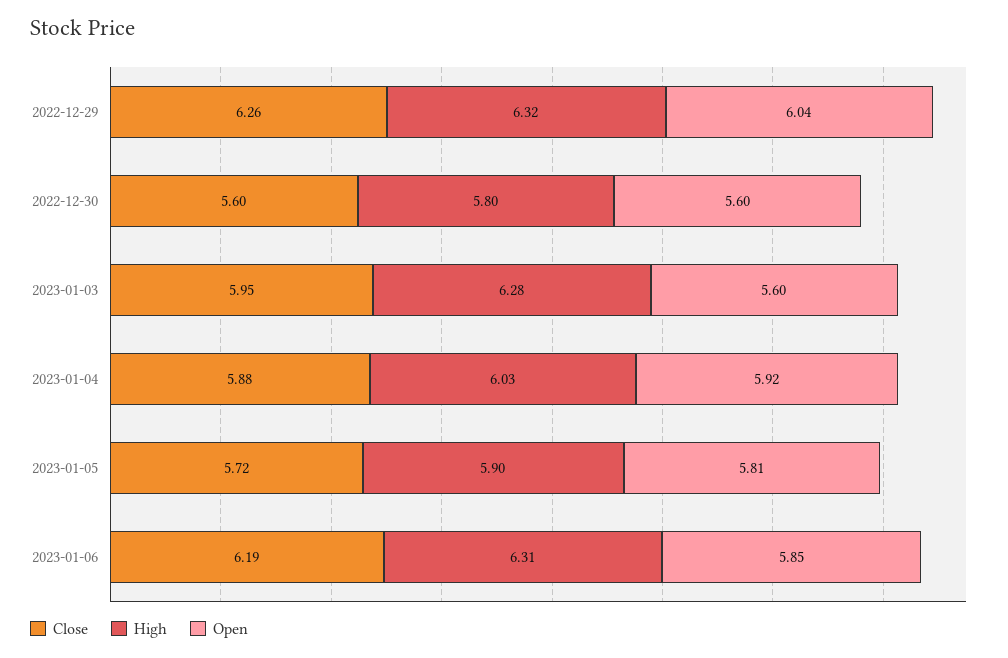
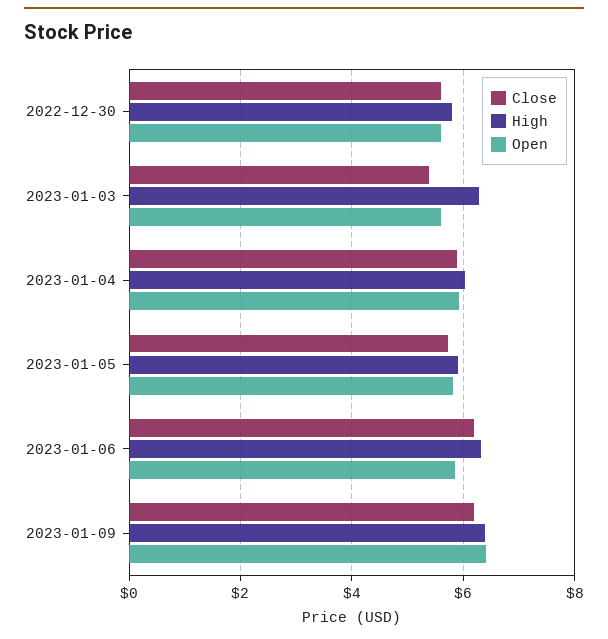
Close, 2022-12-29: 6.26 -> none
High, 2022-12-29: 6.32 -> none
Open, 2022-12-29: 6.04 -> none
Close, 2023-01-03: 5.95 -> 5.4
Close, 2023-01-09: none -> 6.2
High, 2023-01-09: none -> 6.4
Open, 2023-01-09: none -> 6.4

